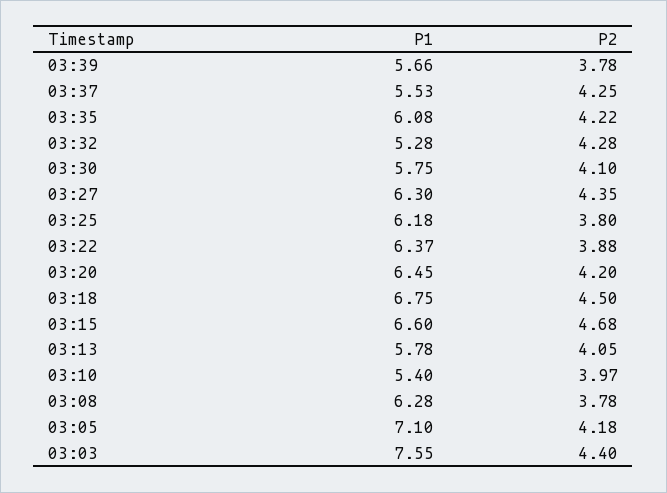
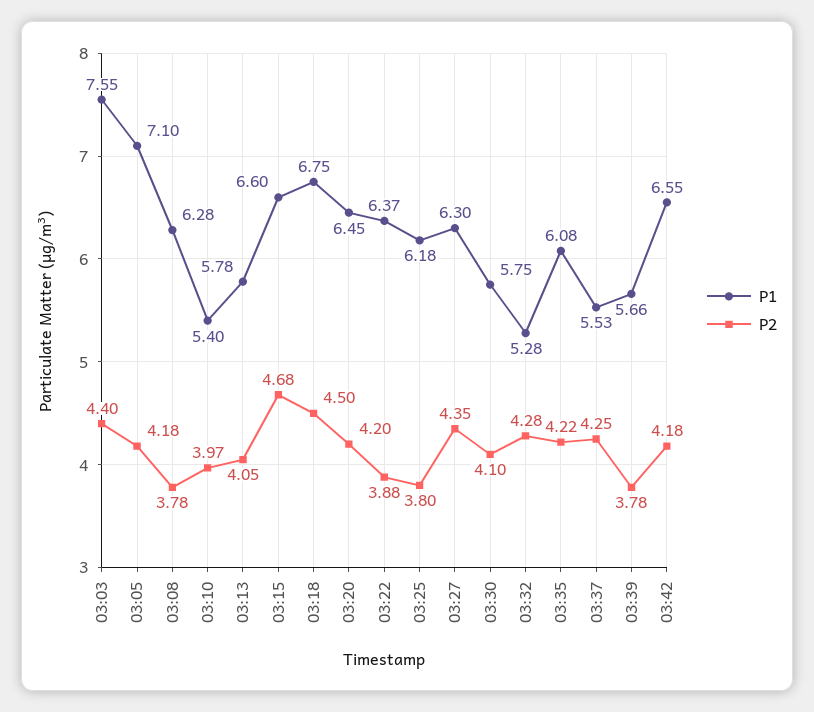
P1, 03:42: none -> 6.55
P2, 03:42: none -> 4.18

